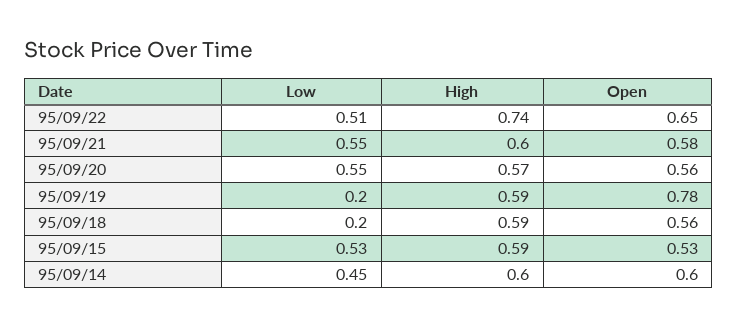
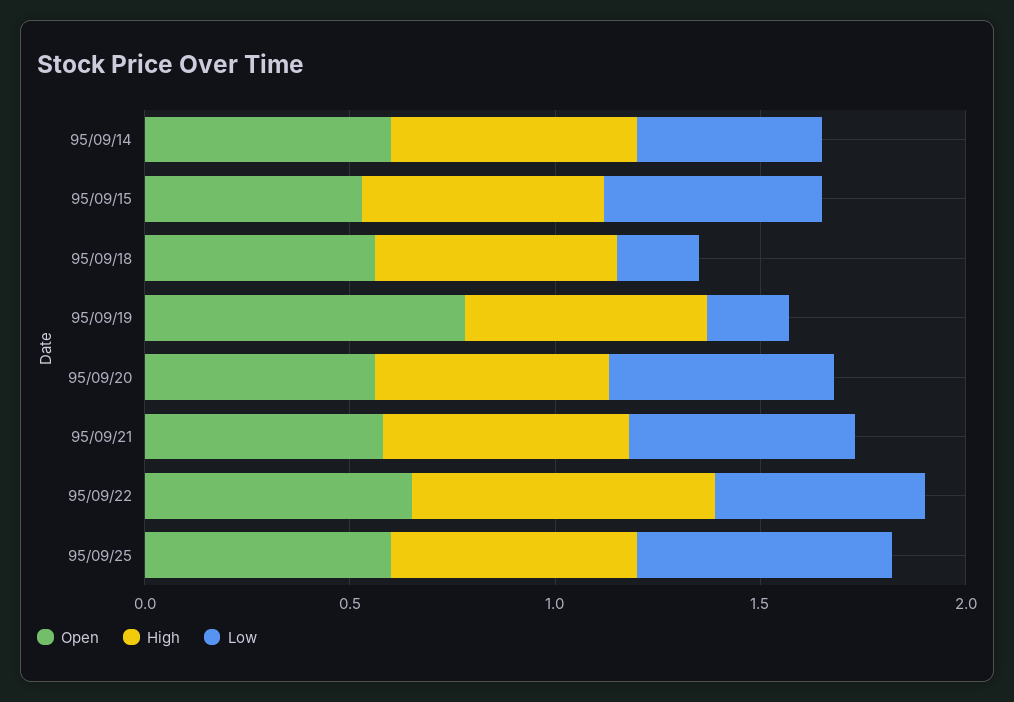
Open, 95/09/25: none -> 0.6
High, 95/09/25: none -> 0.6
Low, 95/09/25: none -> 0.6

